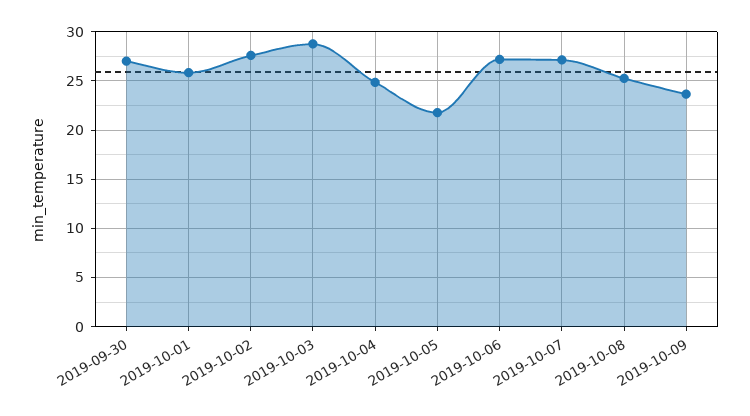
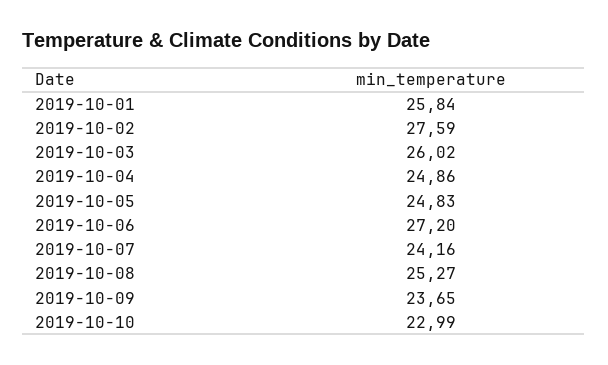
2019-09-30: 27 -> none
2019-10-03: 29 -> 26.02
2019-10-05: 22 -> 24.83
2019-10-07: 27 -> 24.16
2019-10-10: none -> 22.99

